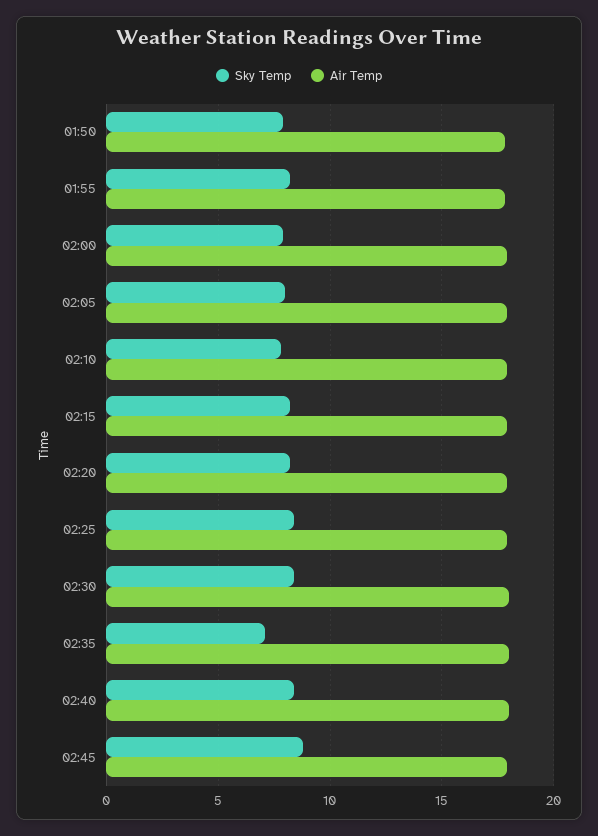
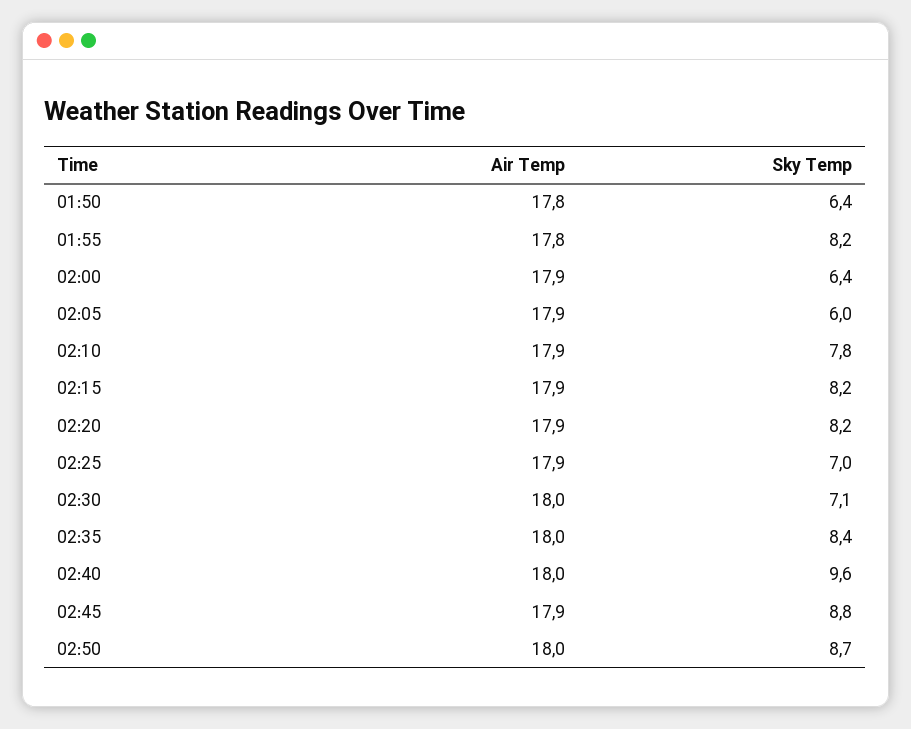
Sky Temp, 01:50: 8 -> 6.4
Sky Temp, 02:00: 8 -> 6.4
Sky Temp, 02:05: 8 -> 6
Sky Temp, 02:25: 8.5 -> 7
Sky Temp, 02:30: 8.5 -> 7.1
Sky Temp, 02:35: 7 -> 8.4
Sky Temp, 02:40: 8.5 -> 9.6
Air Temp, 02:50: none -> 18
Sky Temp, 02:50: none -> 8.7

